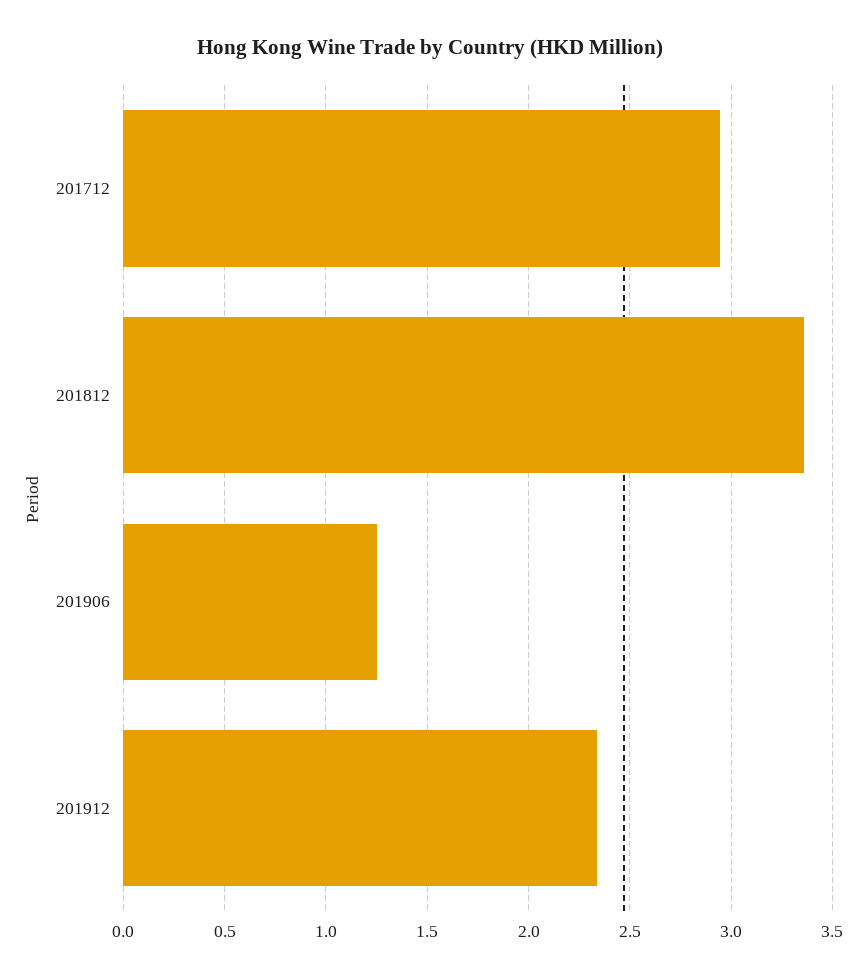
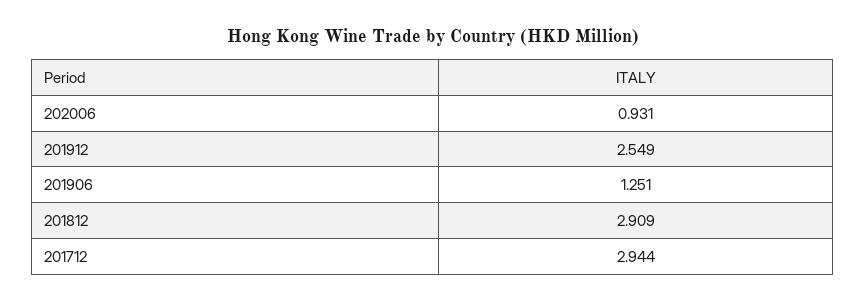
201812: 3.35 -> 2.909
201912: 2.35 -> 2.549
202006: none -> 0.931

